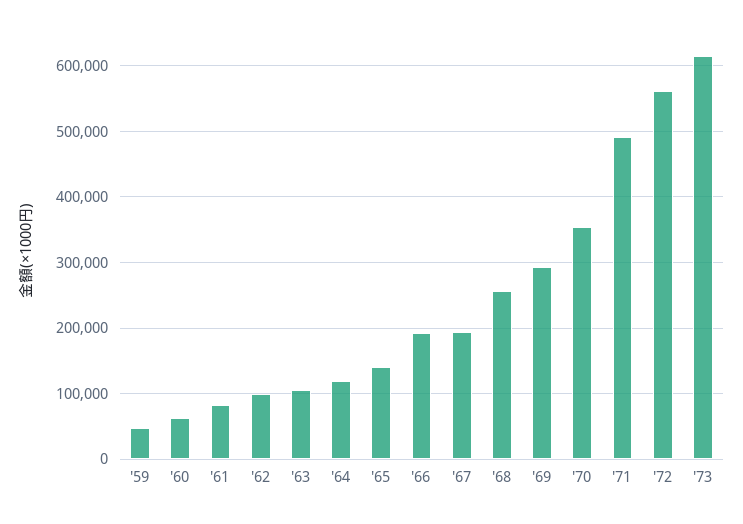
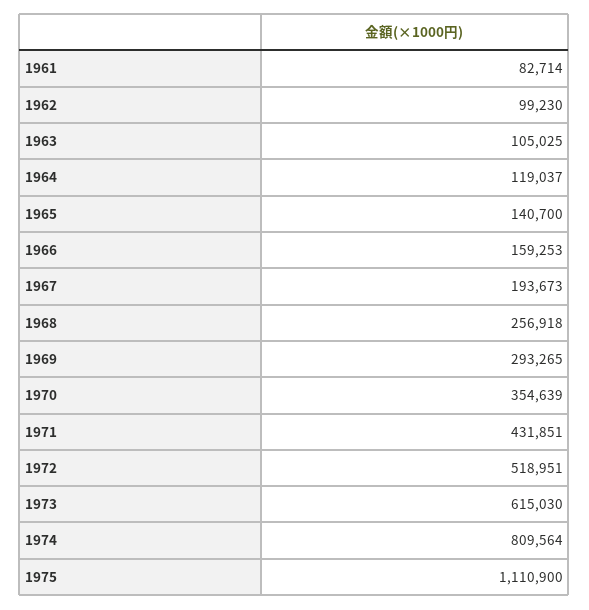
'59: 50000 -> none
'60: 60000 -> none
'66: 190000 -> 159253
'71: 490000 -> 431851
'72: 560000 -> 518951
1974: none -> 809564
1975: none -> 1110900

